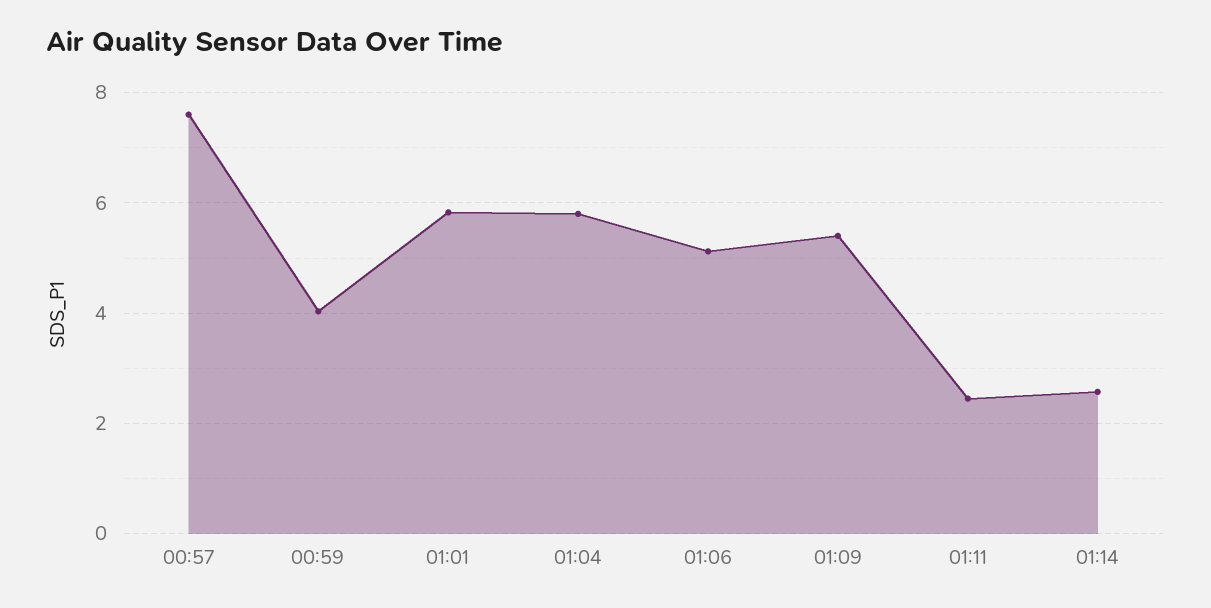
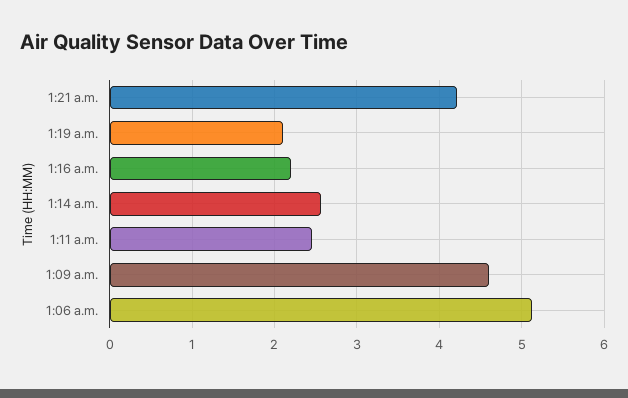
00:57: 7.6 -> none
00:59: 4 -> none
01:01: 5.8 -> none
01:04: 5.8 -> none
01:09: 5.4 -> 4.6
1:21 a.m.: none -> 4.2
1:19 a.m.: none -> 2.1
1:16 a.m.: none -> 2.2

